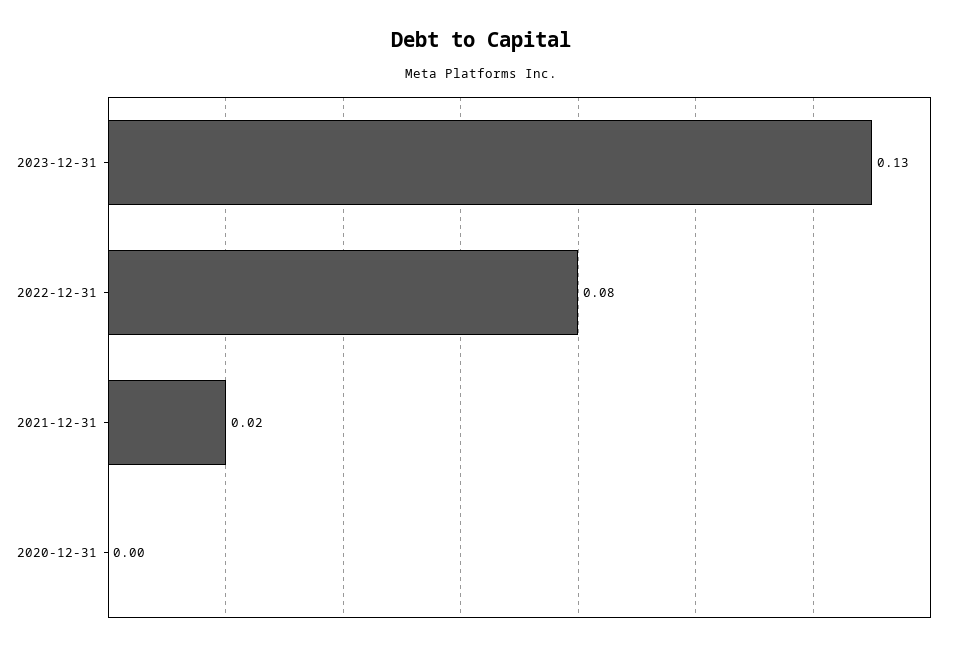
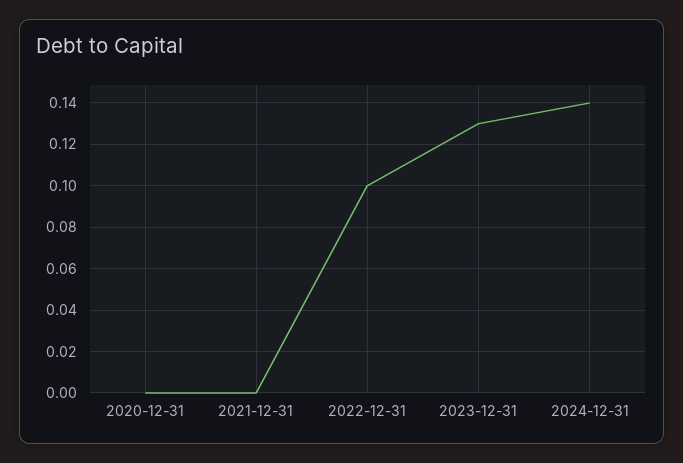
2022-12-31: 0.08 -> 0.1
2021-12-31: 0.02 -> 0
2024-12-31: none -> 0.14

